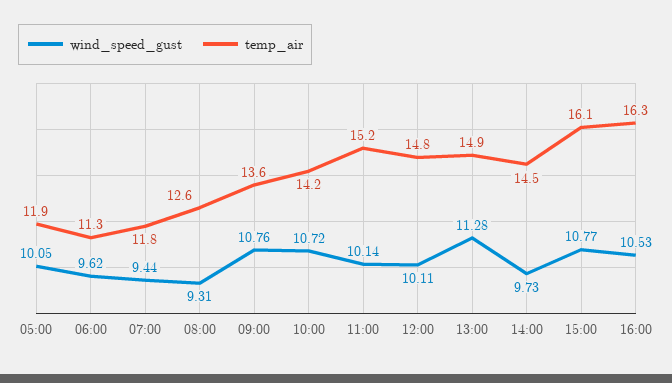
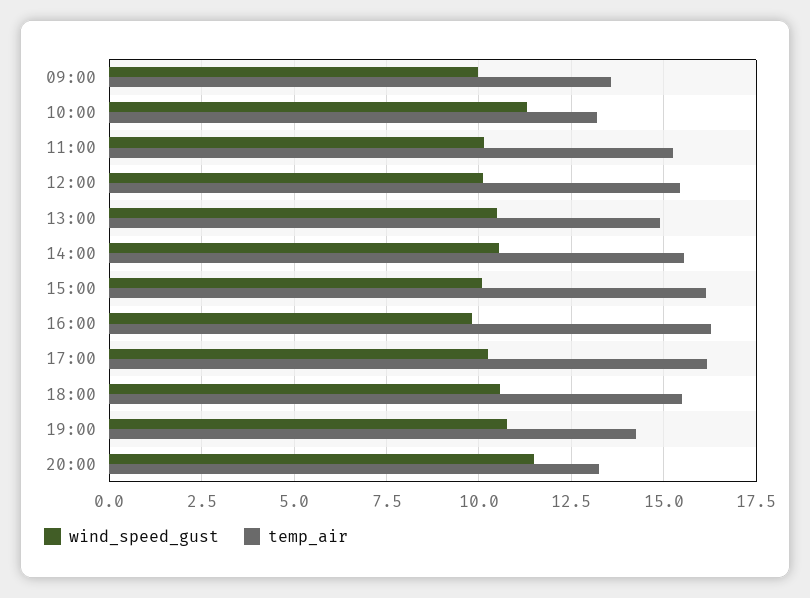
wind_speed_gust, 05:00: 10.05 -> none
temp_air, 05:00: 11.9 -> none
wind_speed_gust, 06:00: 9.62 -> none
temp_air, 06:00: 11.3 -> none
wind_speed_gust, 07:00: 9.44 -> none
temp_air, 07:00: 11.8 -> none
wind_speed_gust, 08:00: 9.31 -> none
temp_air, 08:00: 12.6 -> none
wind_speed_gust, 09:00: 10.76 -> 10
wind_speed_gust, 10:00: 10.72 -> 11.25
temp_air, 10:00: 14.2 -> 13.25
temp_air, 12:00: 14.8 -> 15.5
wind_speed_gust, 13:00: 11.28 -> 10.5
wind_speed_gust, 14:00: 9.73 -> 10.5
temp_air, 14:00: 14.5 -> 15.5
wind_speed_gust, 15:00: 10.77 -> 10
wind_speed_gust, 16:00: 10.53 -> 9.75
wind_speed_gust, 17:00: none -> 10.25
temp_air, 17:00: none -> 16.25
wind_speed_gust, 18:00: none -> 10.5
temp_air, 18:00: none -> 15.5
wind_speed_gust, 19:00: none -> 10.75
temp_air, 19:00: none -> 14.25
wind_speed_gust, 20:00: none -> 11.5
temp_air, 20:00: none -> 13.25

